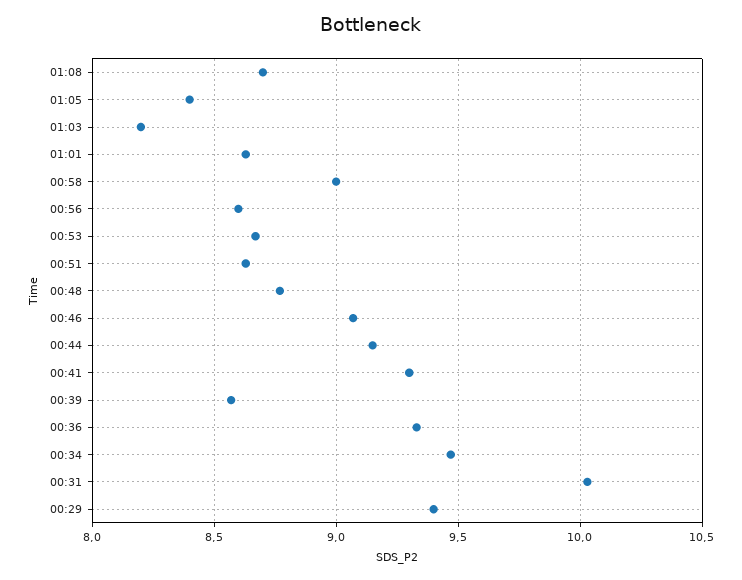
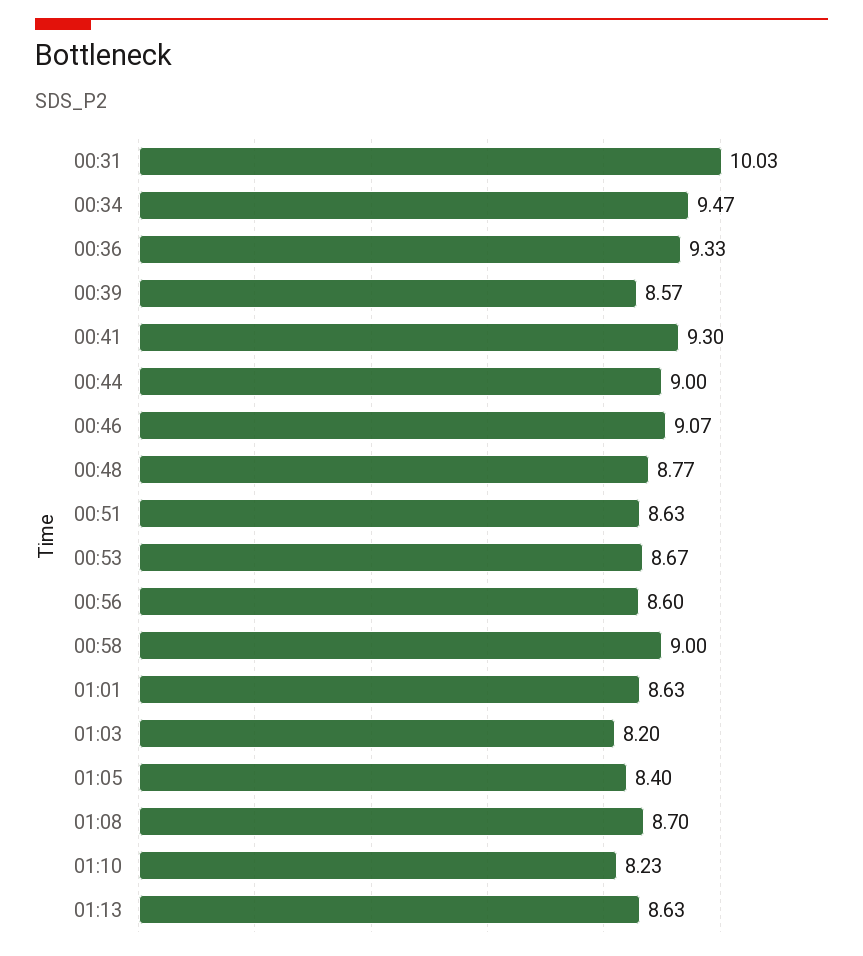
00:44: 9.15 -> 9
00:29: 9.4 -> none
01:10: none -> 8.23
01:13: none -> 8.63

